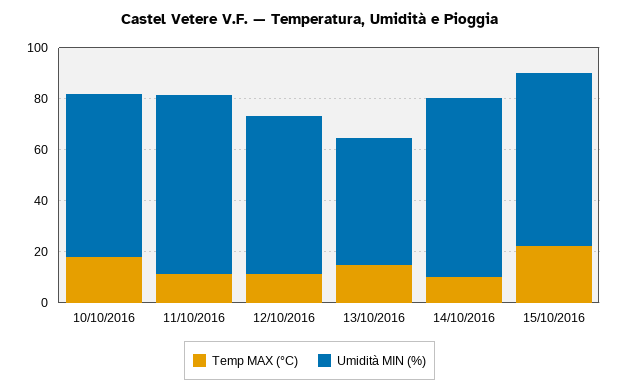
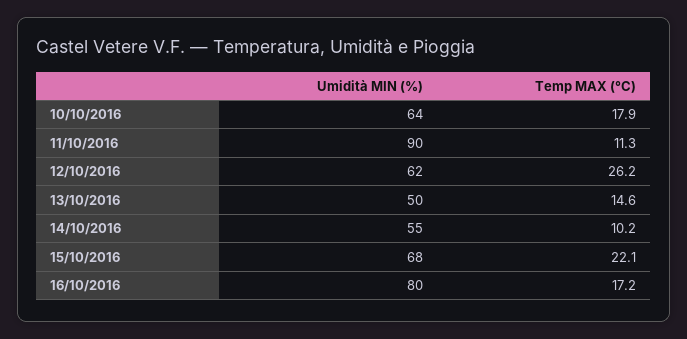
Umidità MIN (%), 11/10/2016: 70 -> 90
Temp MAX (°C), 12/10/2016: 10 -> 26.2
Umidità MIN (%), 14/10/2016: 70 -> 55
Umidità MIN (%), 16/10/2016: none -> 80
Temp MAX (°C), 16/10/2016: none -> 17.2

